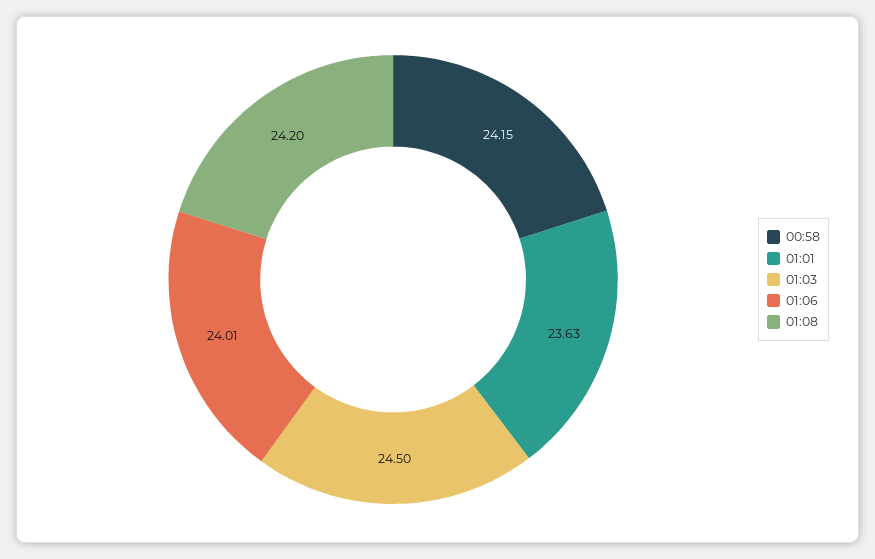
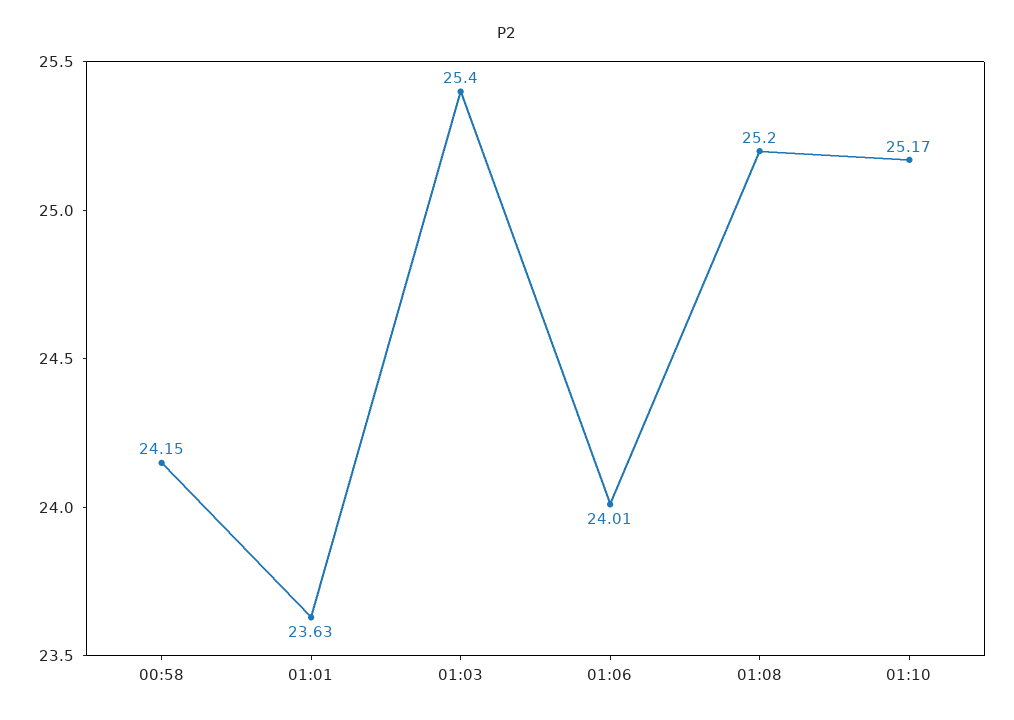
01:03: 24.5 -> 25.4
01:08: 24.2 -> 25.2
01:10: none -> 25.17

